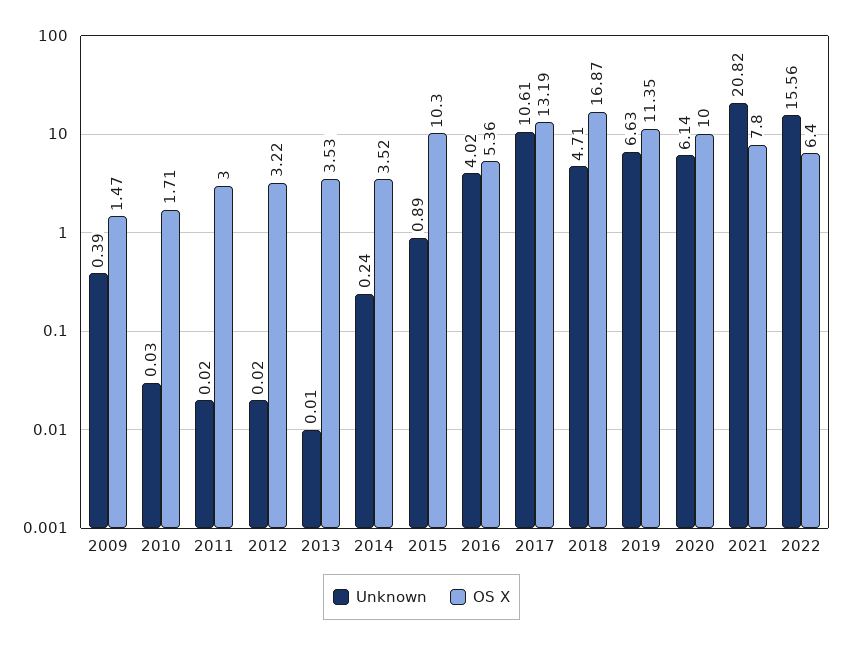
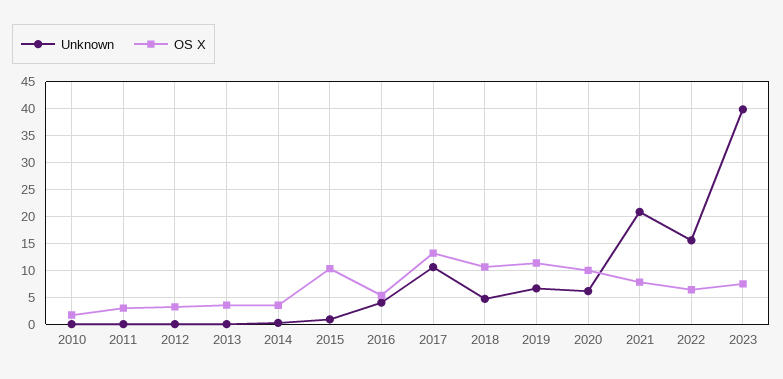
Unknown, 2009: 0.39 -> none
OS X, 2009: 1.47 -> none
OS X, 2018: 16.87 -> 10
Unknown, 2023: none -> 40
OS X, 2023: none -> 7.5

